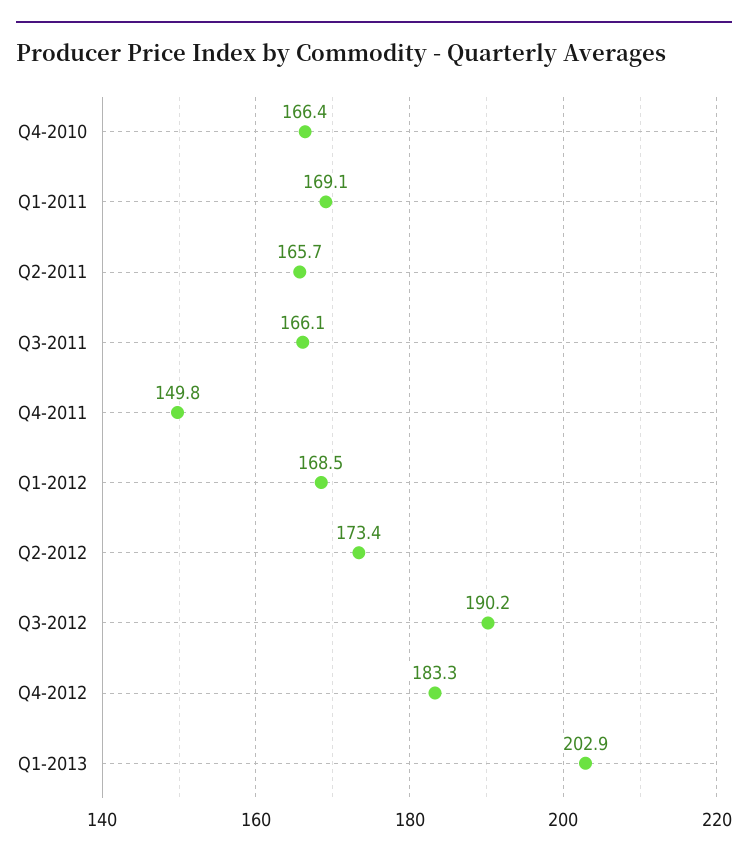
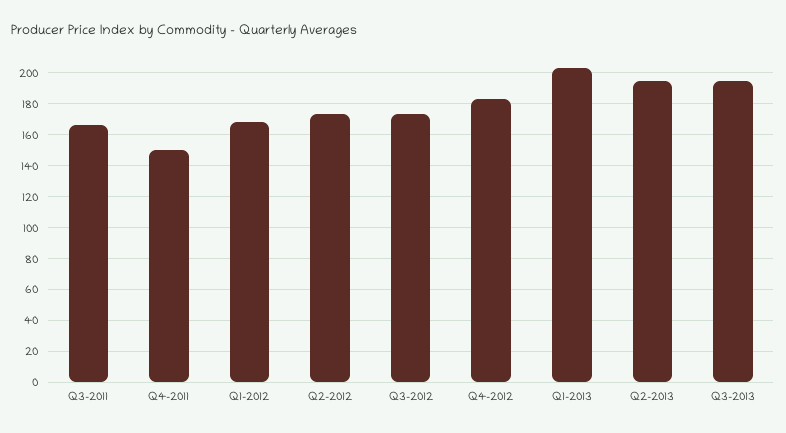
Q4-2010: 166.4 -> none
Q1-2011: 169.1 -> none
Q2-2011: 165.7 -> none
Q3-2012: 190.2 -> 175
Q2-2013: none -> 195
Q3-2013: none -> 195

